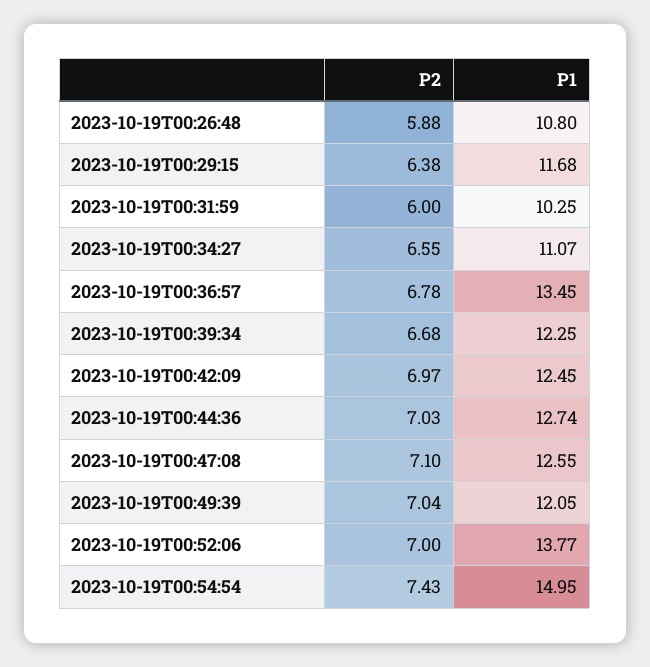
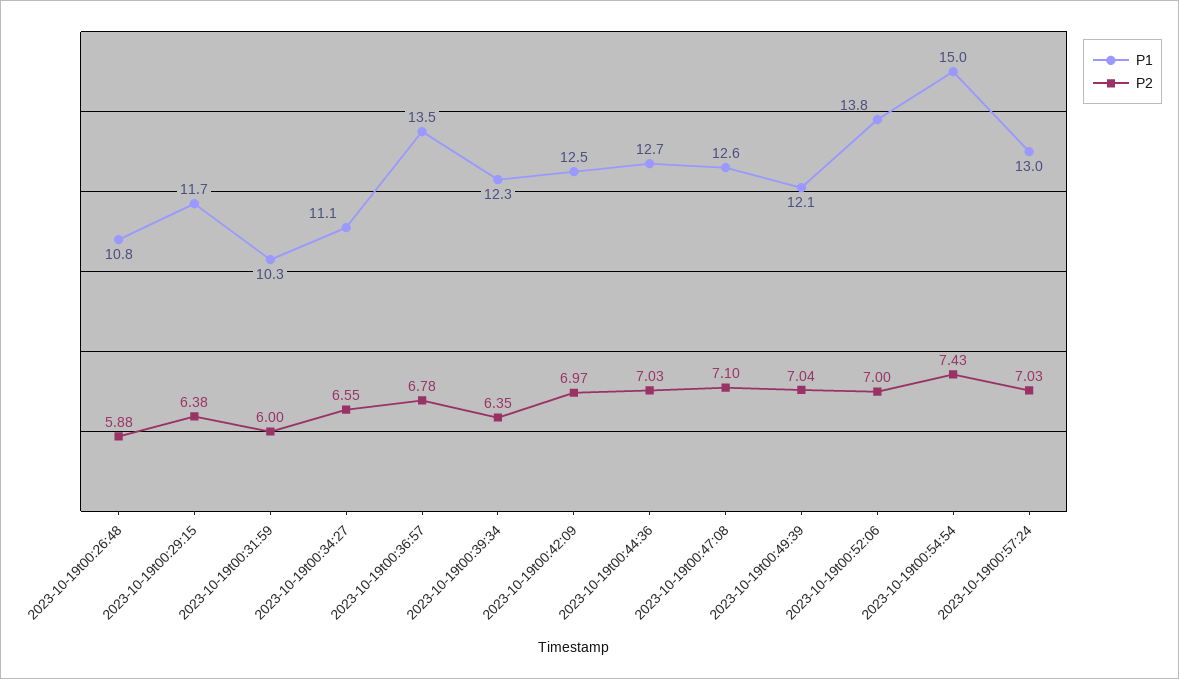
P2, 2023-10-19T00:39:34: 6.68 -> 6.35
P1, 2023-10-19t00:57:24: none -> 13
P2, 2023-10-19t00:57:24: none -> 7.03

